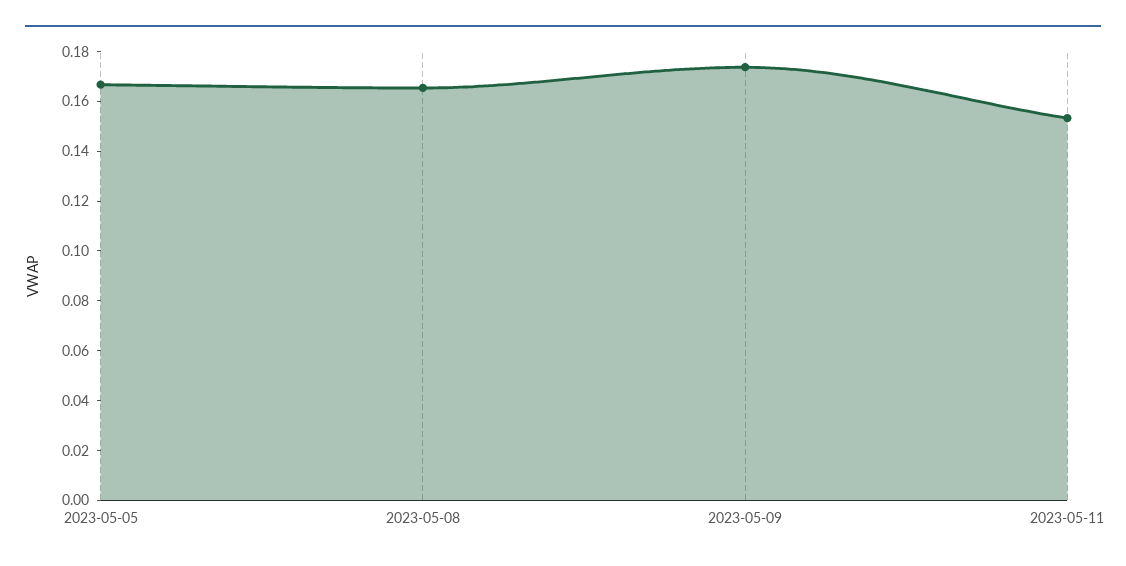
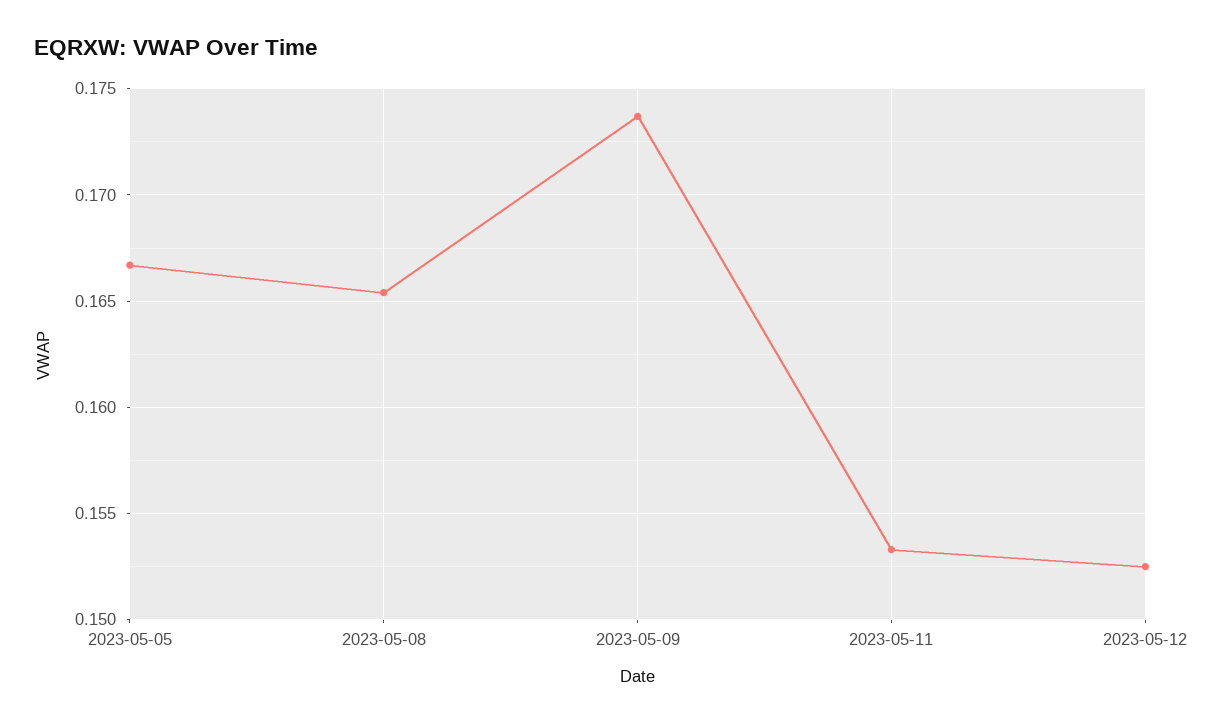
2023-05-12: none -> 0.1525

